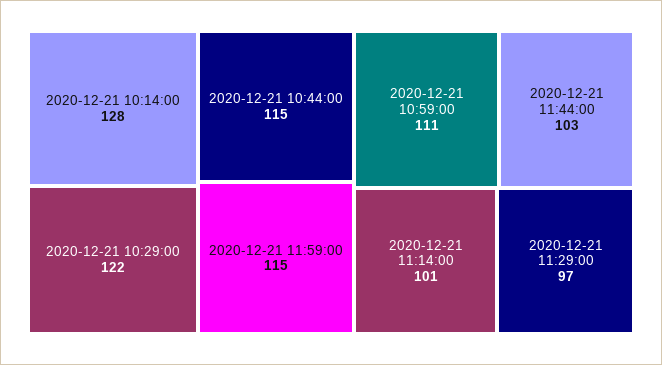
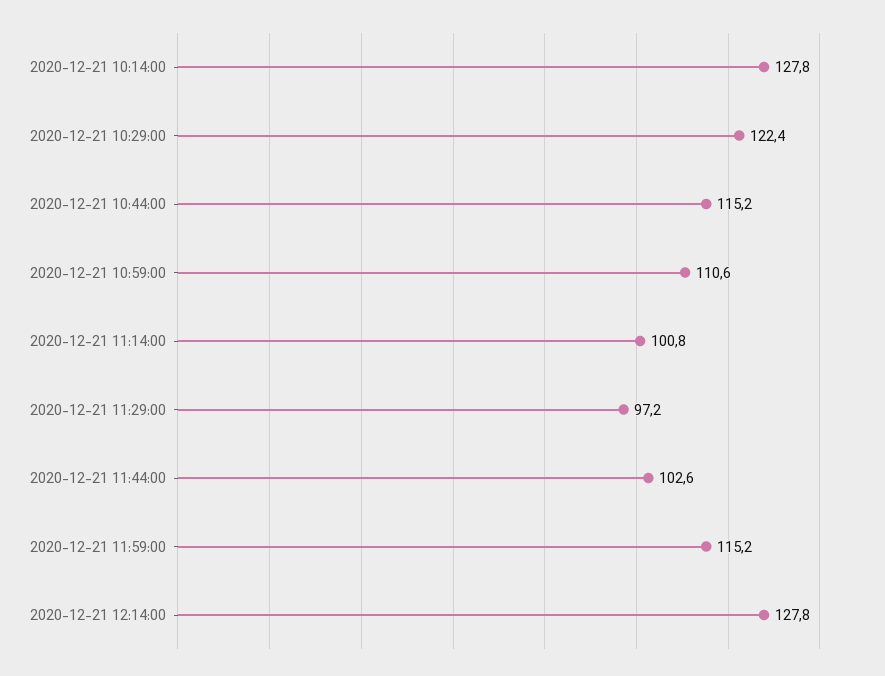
2020-12-21 12:14:00: none -> 127.8

